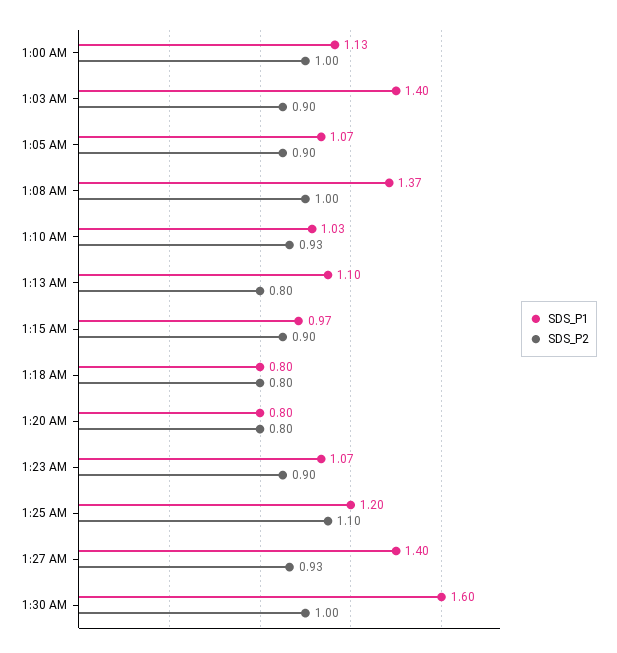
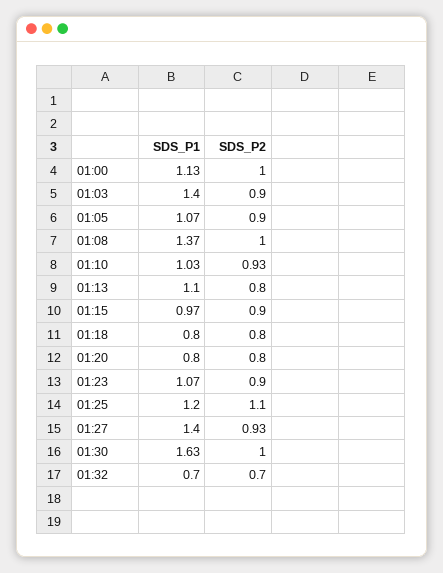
SDS_P1, 1:30 AM: 1.6 -> 1.63
SDS_P1, 01:32: none -> 0.7
SDS_P2, 01:32: none -> 0.7

